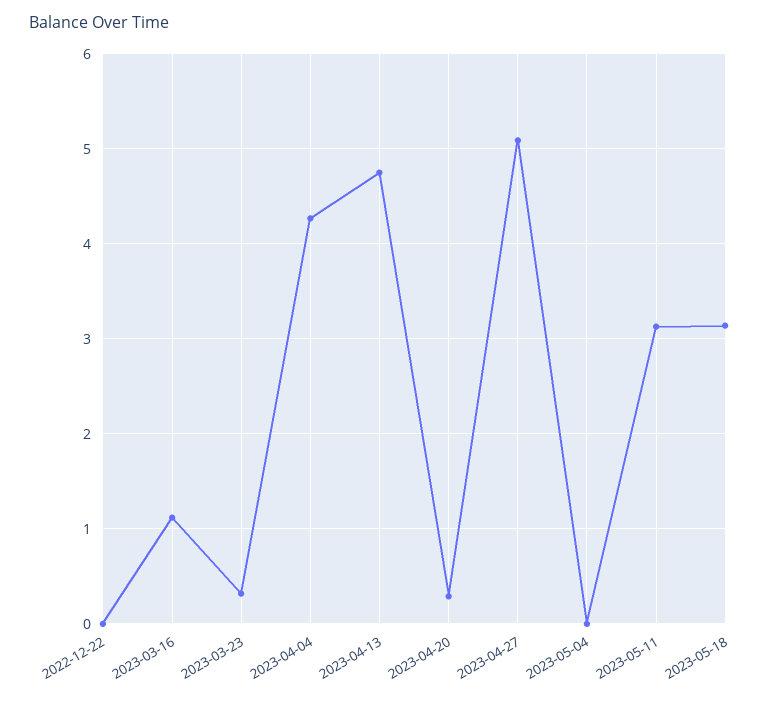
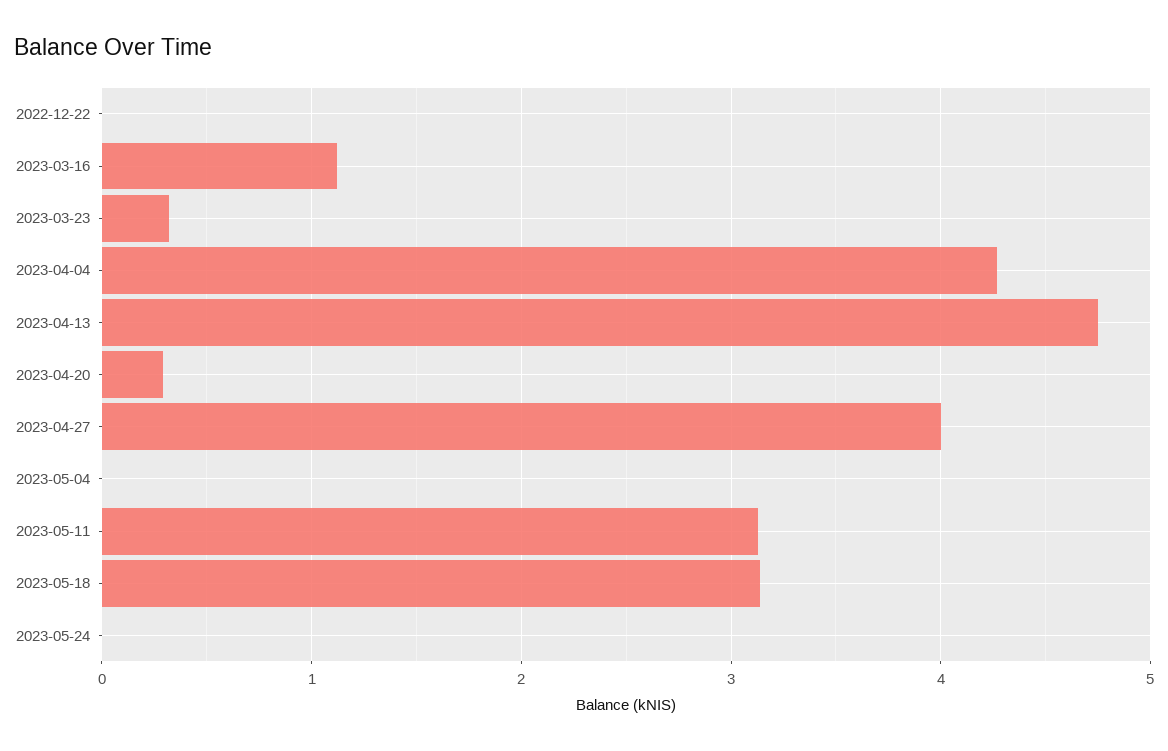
2023-04-27: 5.1 -> 4
2023-05-24: none -> 0

